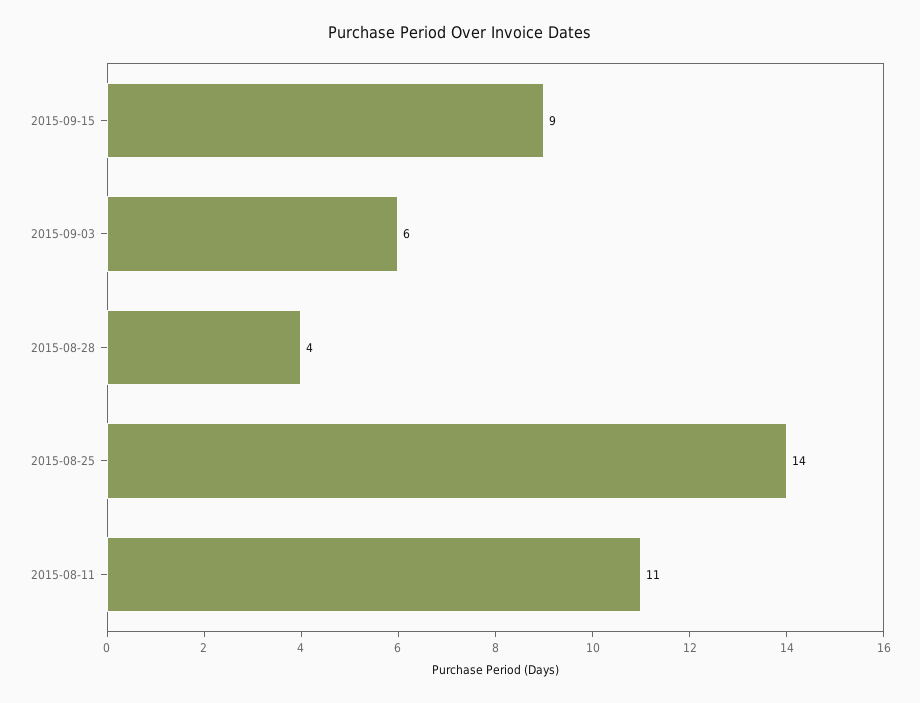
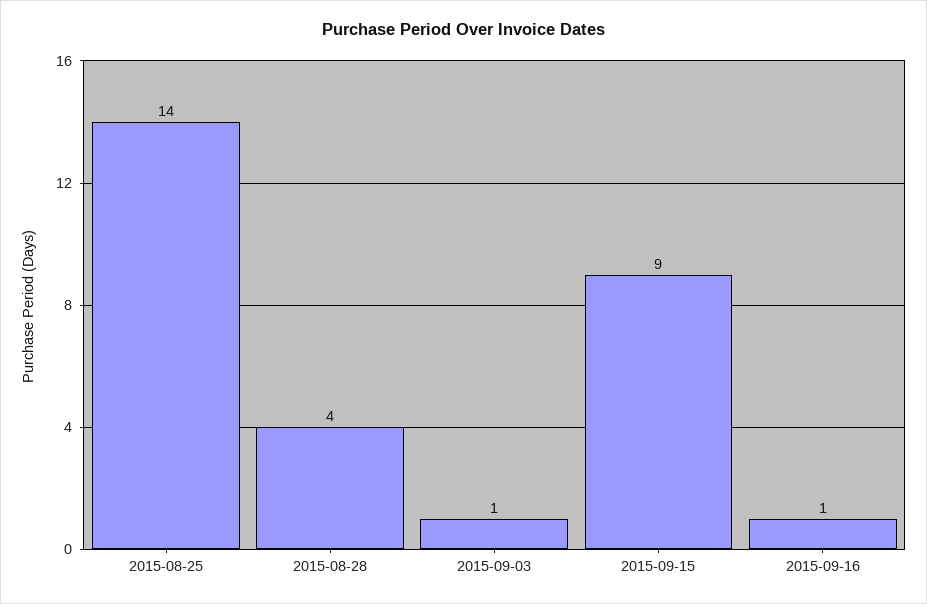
2015-09-03: 6 -> 1
2015-08-11: 11 -> none
2015-09-16: none -> 1

